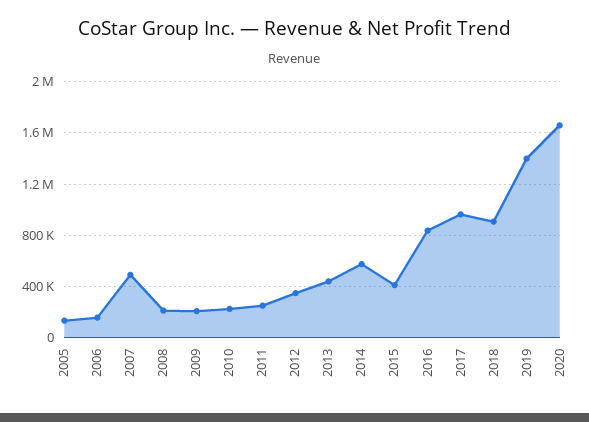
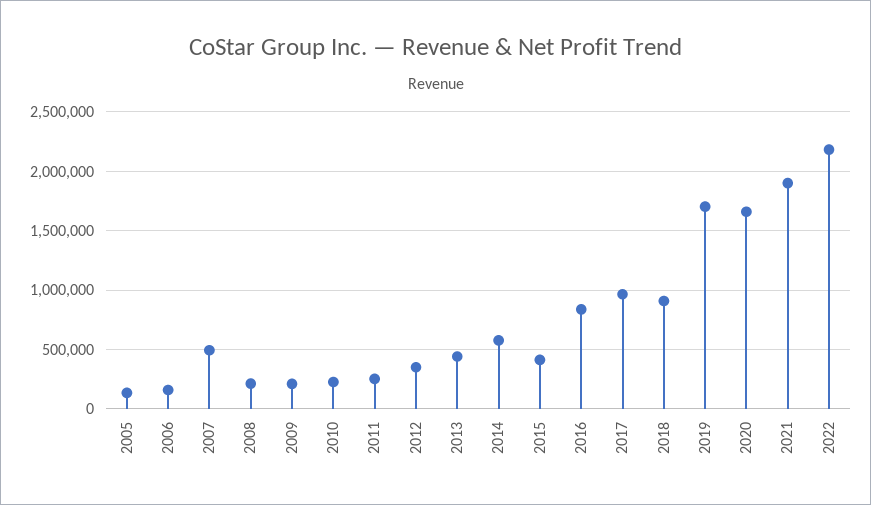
2019: 1400000 -> 1700000
2021: none -> 1900000
2022: none -> 2200000

